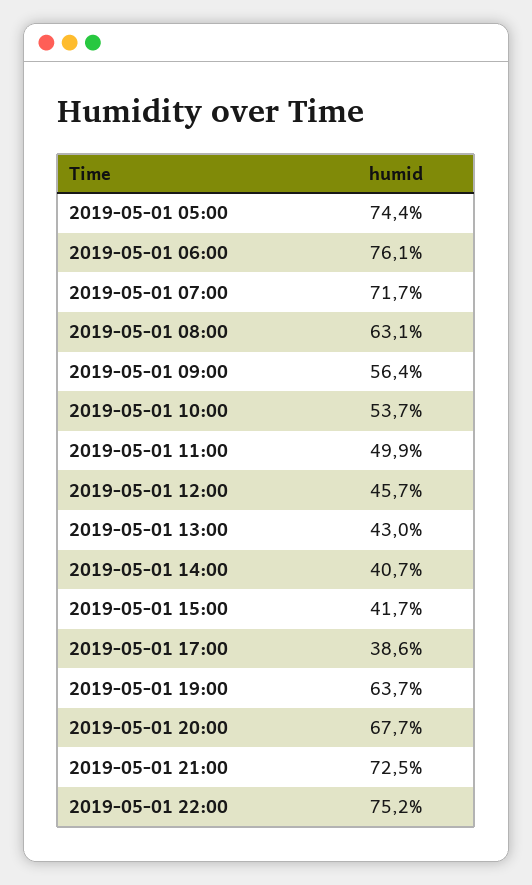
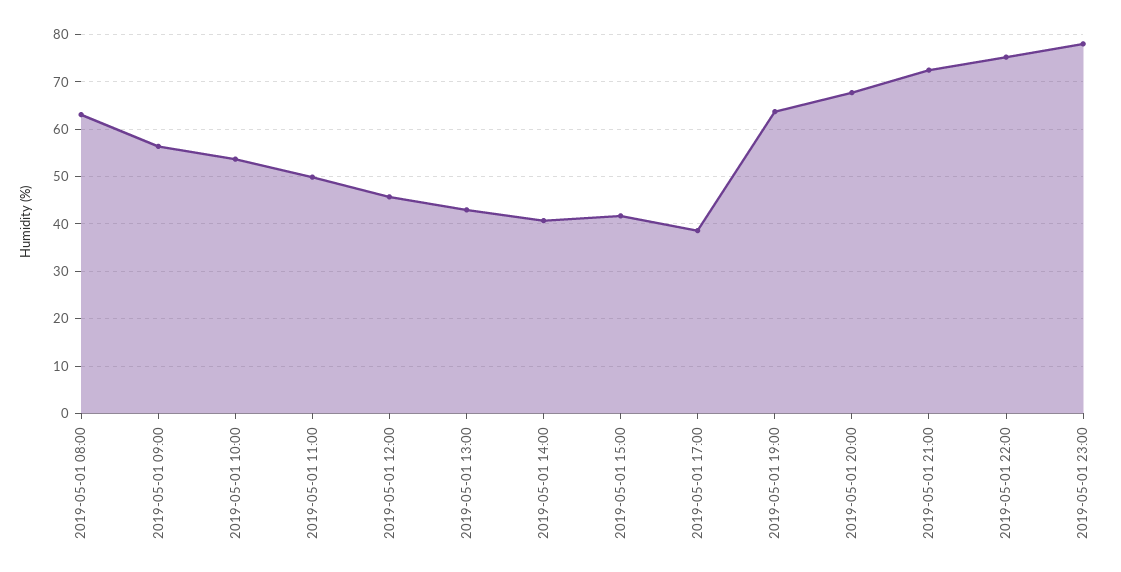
2019-05-01 05:00: 74.4 -> none
2019-05-01 06:00: 76.1 -> none
2019-05-01 07:00: 71.7 -> none
2019-05-01 23:00: none -> 78

